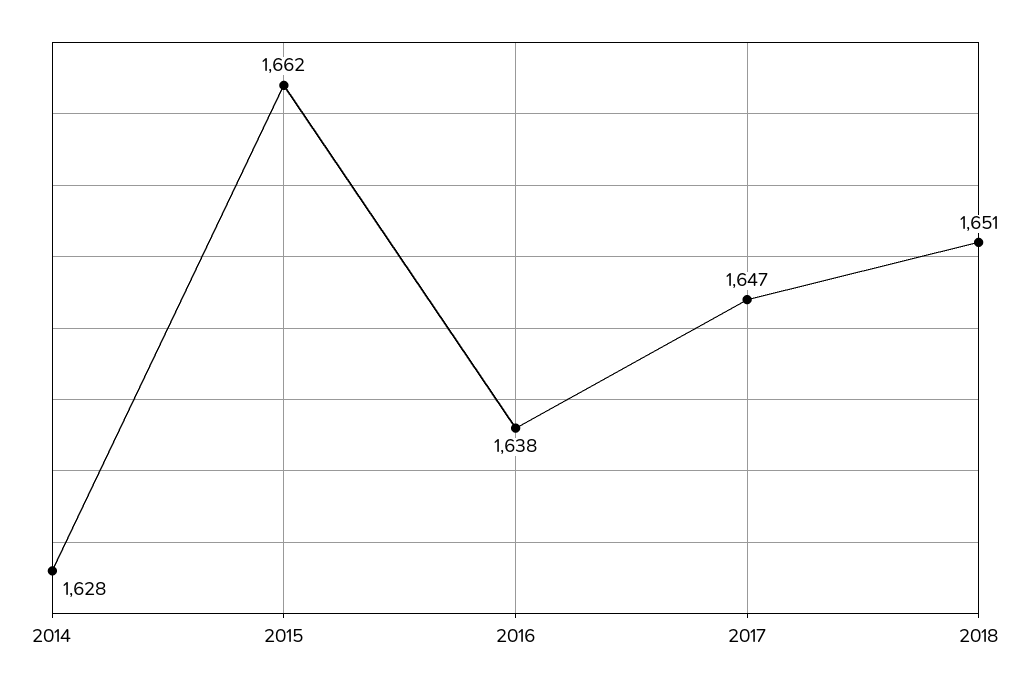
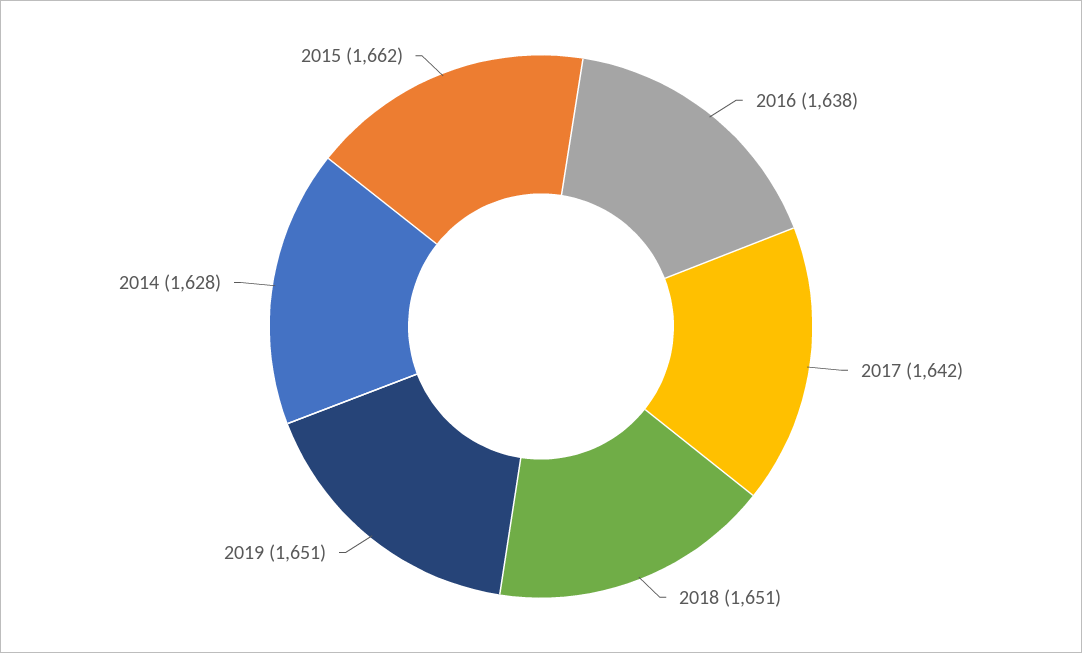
2017: 1647 -> 1642
2019: none -> 1651

